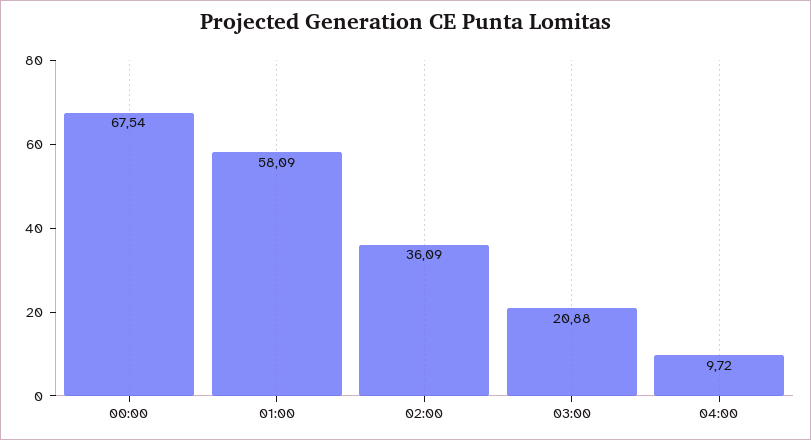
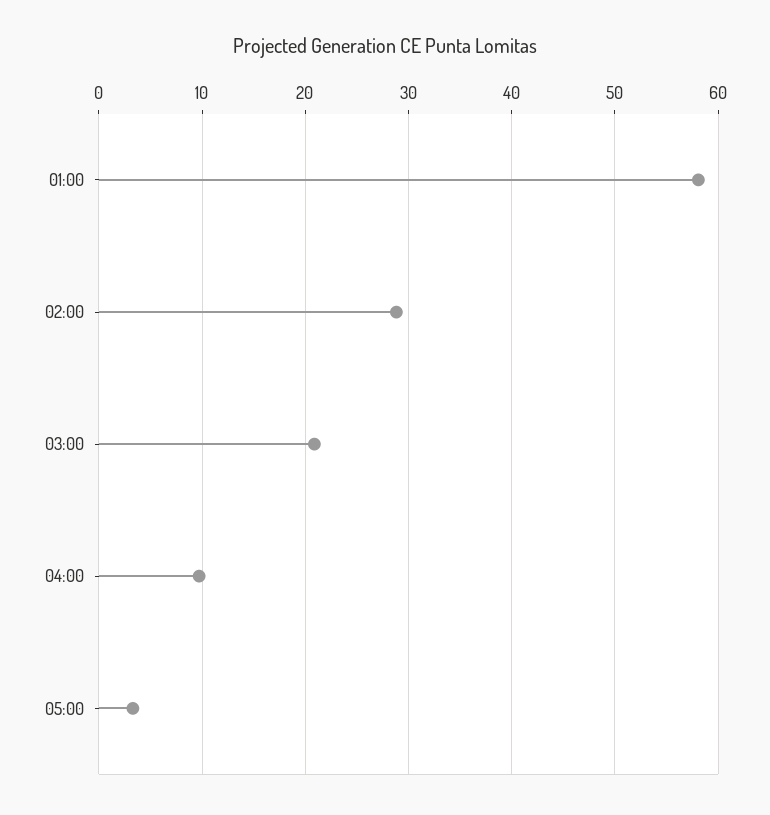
00:00: 67.54 -> none
02:00: 36.09 -> 29
05:00: none -> 3

